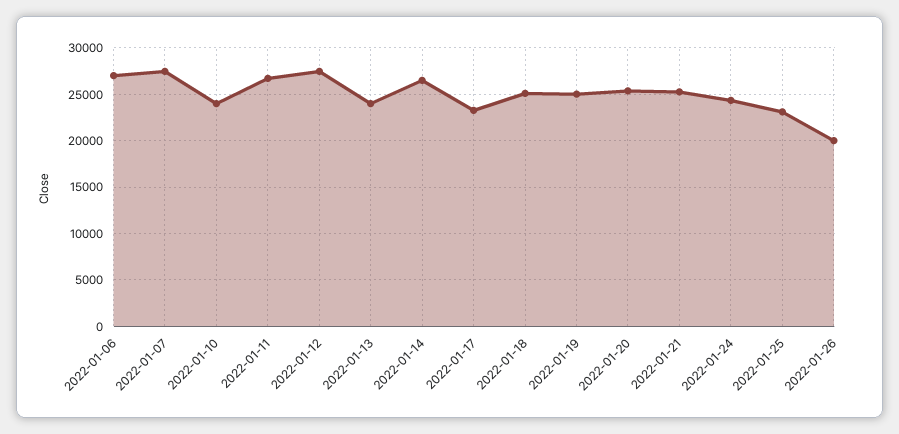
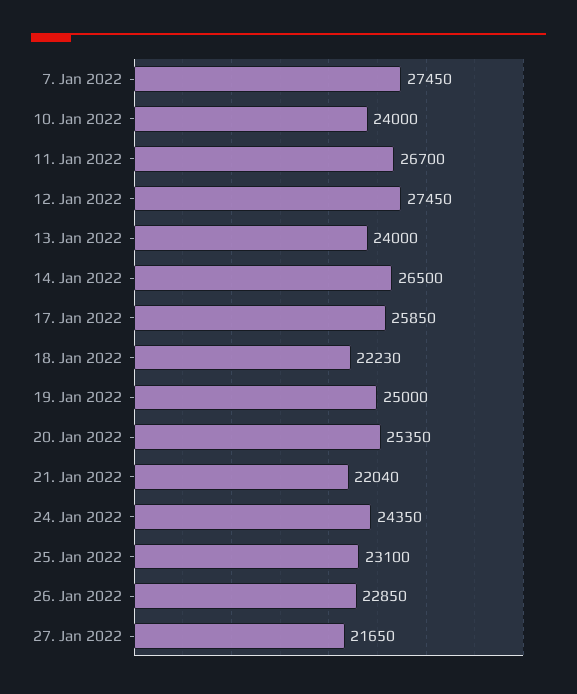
2022-01-06: 27000 -> none
2022-01-17: 23000 -> 25850
2022-01-18: 25000 -> 22230
2022-01-21: 25000 -> 22040
2022-01-26: 20000 -> 22850
27. Jan 2022: none -> 21650

